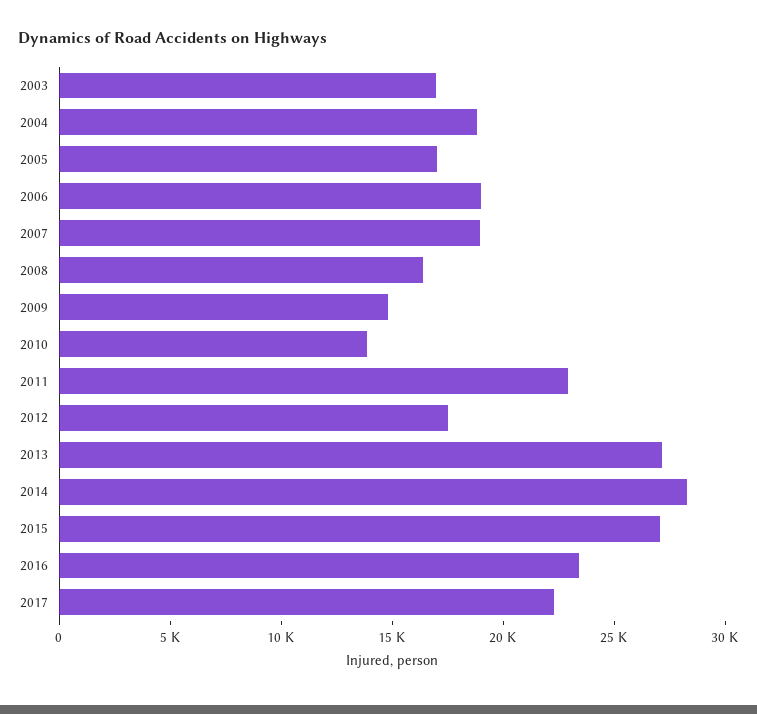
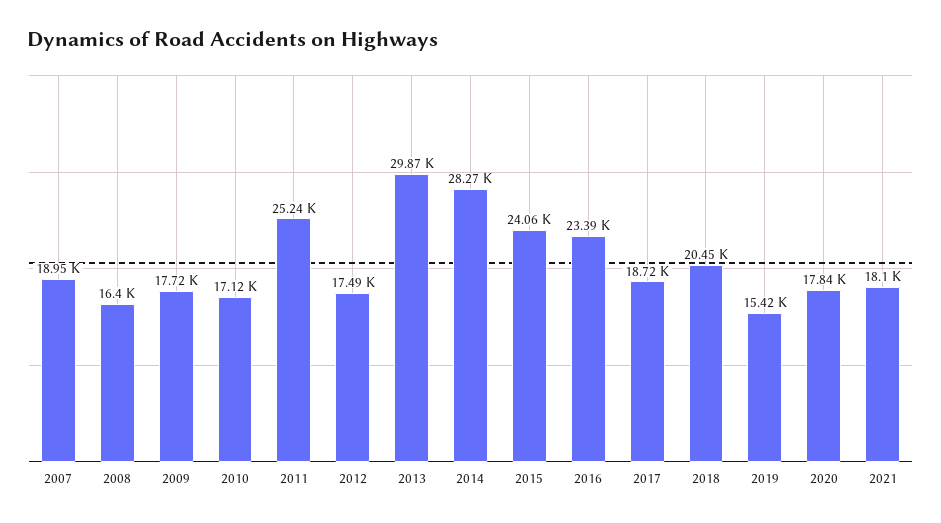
2003: 17000 -> none
2004: 19000 -> none
2005: 17000 -> none
2006: 19000 -> none
2009: 15000 -> 17720
2010: 14000 -> 17120
2011: 23000 -> 25240
2013: 27000 -> 29870
2015: 27000 -> 24060
2017: 22000 -> 18720
2018: none -> 20450
2019: none -> 15420
2020: none -> 17840
2021: none -> 18100

